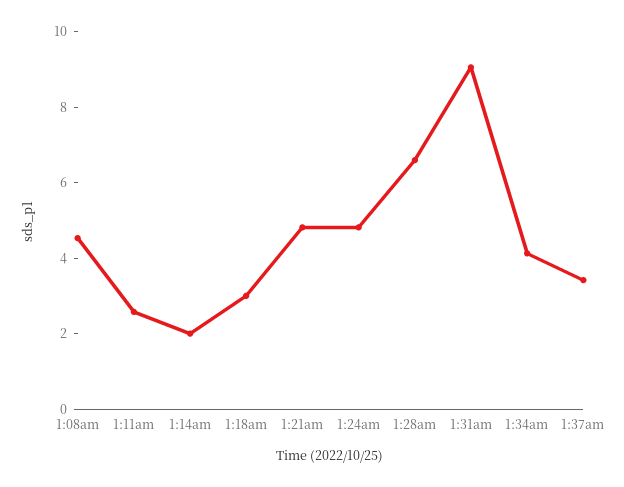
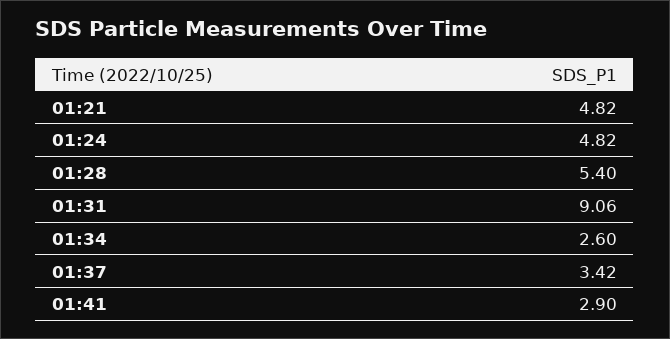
1:08am: 4.5 -> none
1:11am: 2.5 -> none
1:14am: 2 -> none
1:18am: 3 -> none
1:28am: 6.5 -> 5.4
1:34am: 4 -> 2.6
01:41: none -> 2.9

